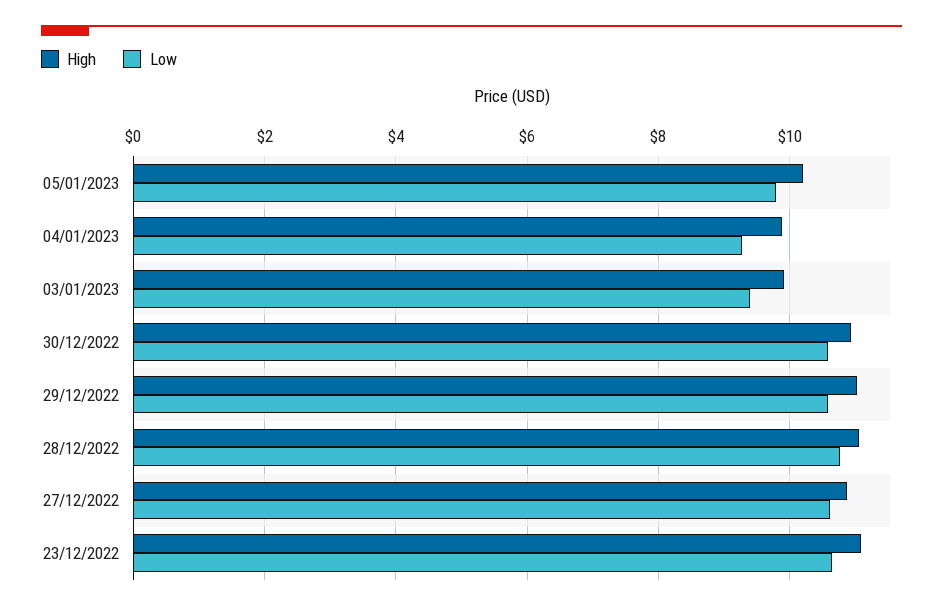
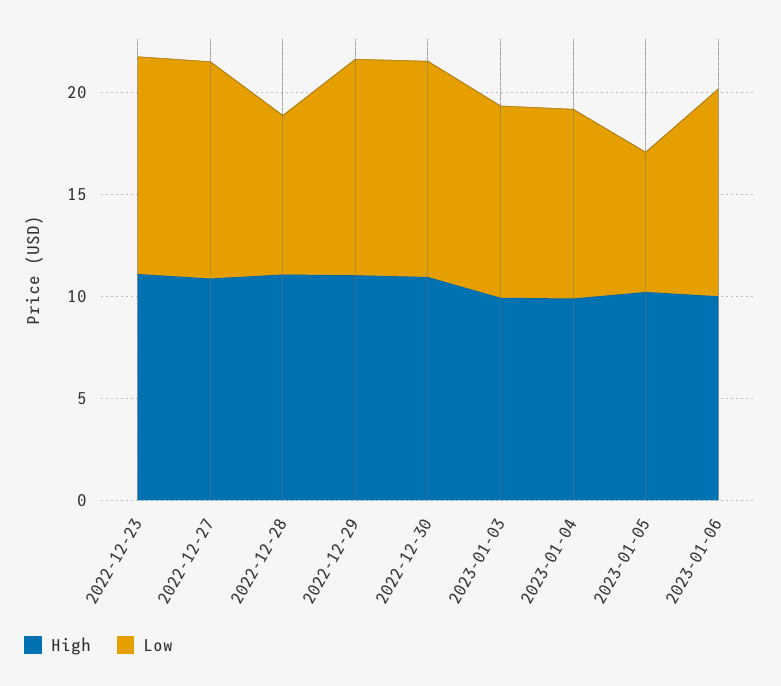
Low, 05/01/2023: 9.8 -> 7
Low, 28/12/2022: 10.8 -> 8
High, 2023-01-06: none -> 10
Low, 2023-01-06: none -> 10

